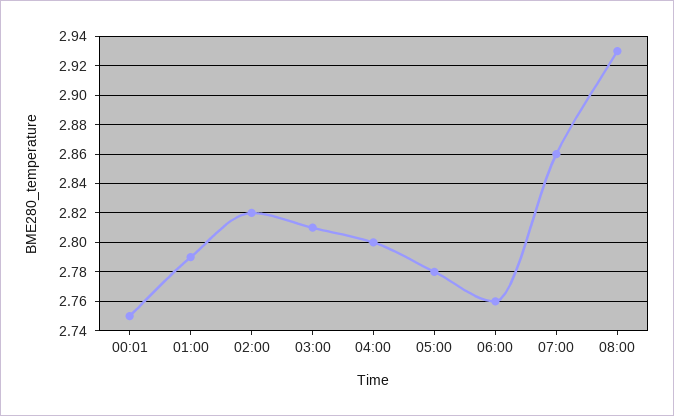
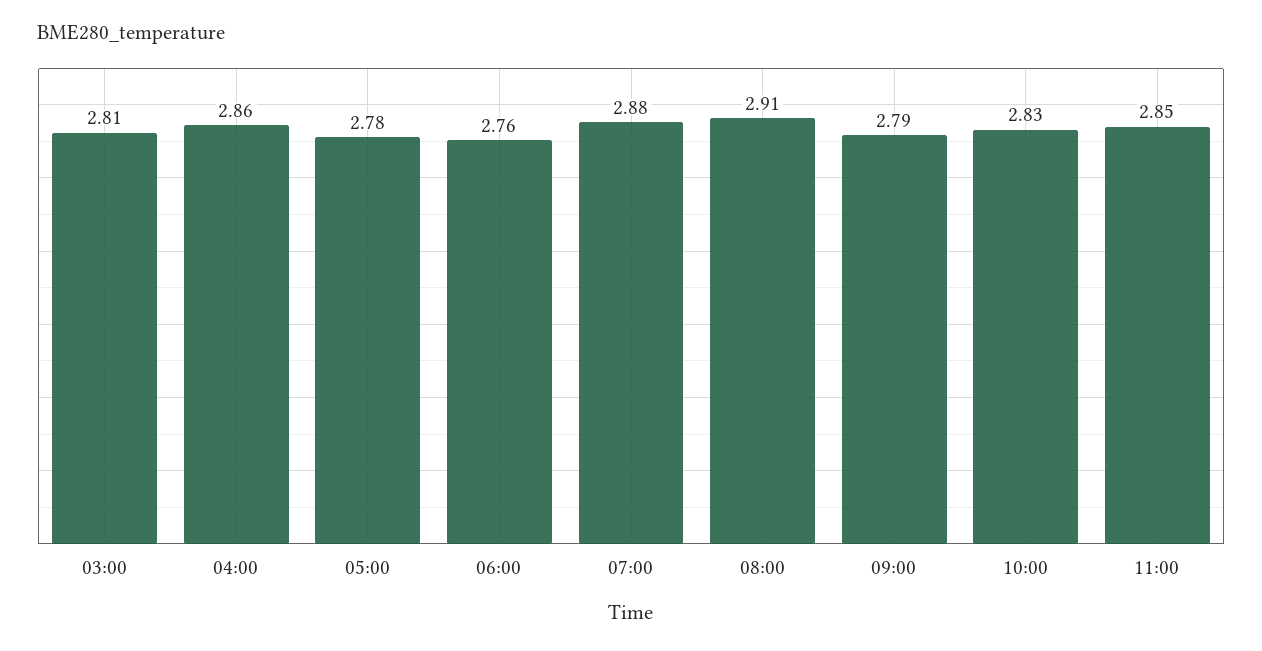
00:01: 2.75 -> none
01:00: 2.79 -> none
02:00: 2.82 -> none
04:00: 2.8 -> 2.86
07:00: 2.86 -> 2.88
08:00: 2.93 -> 2.91
09:00: none -> 2.79
10:00: none -> 2.83
11:00: none -> 2.85

